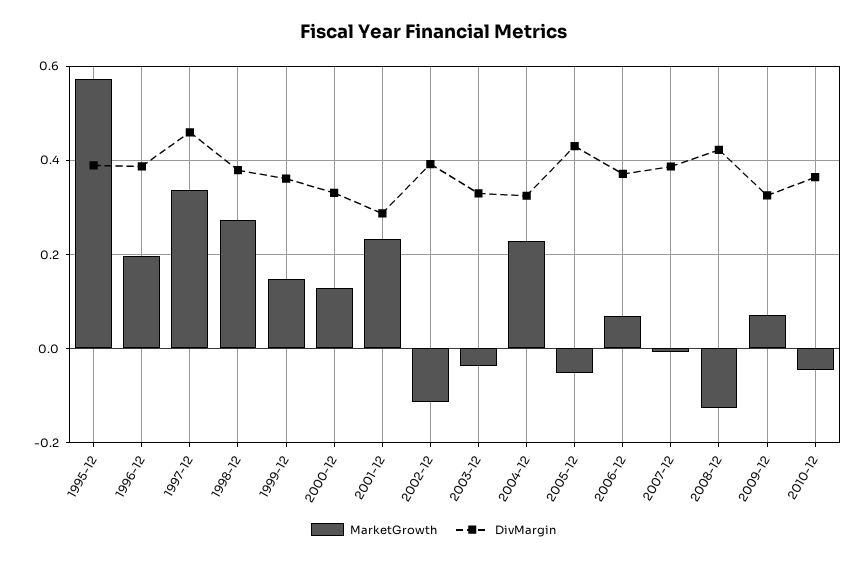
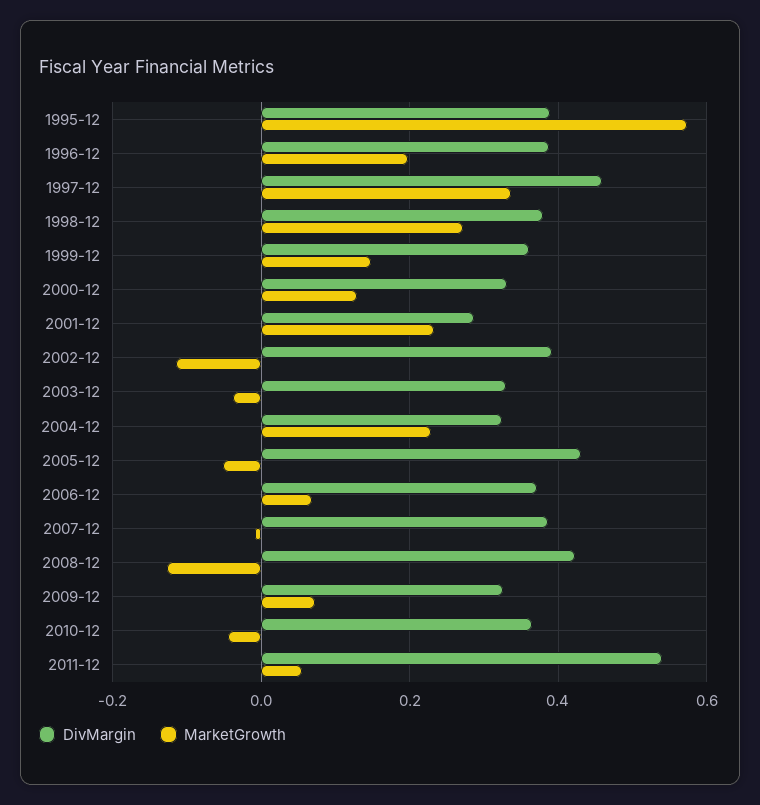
DivMargin, 2011-12: none -> 0.54
MarketGrowth, 2011-12: none -> 0.06

